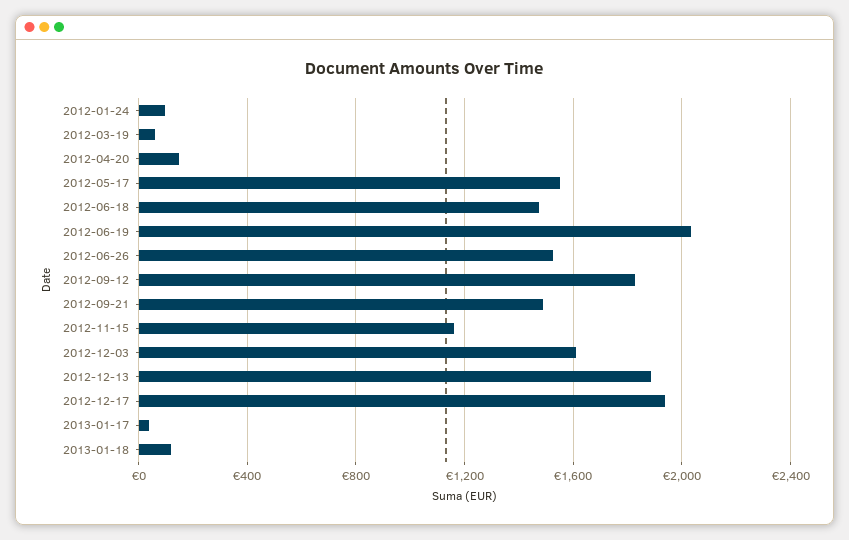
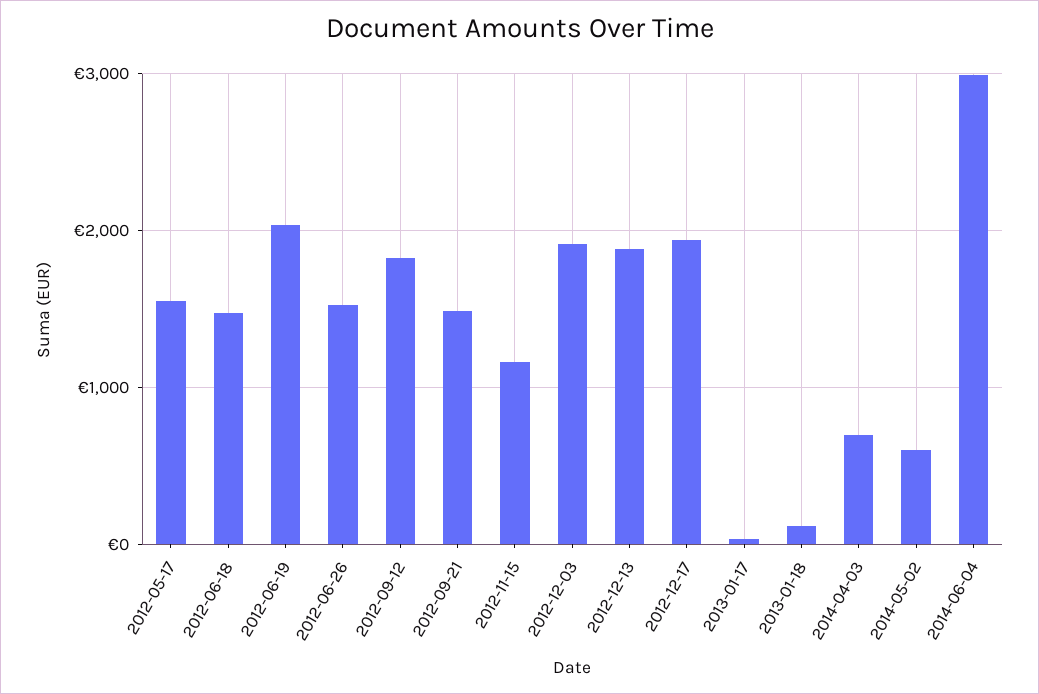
2012-01-24: 100 -> none
2012-03-19: 50 -> none
2012-04-20: 150 -> none
2012-12-03: 1600 -> 1900
2014-04-03: none -> 700
2014-05-02: none -> 600
2014-06-04: none -> 3000

